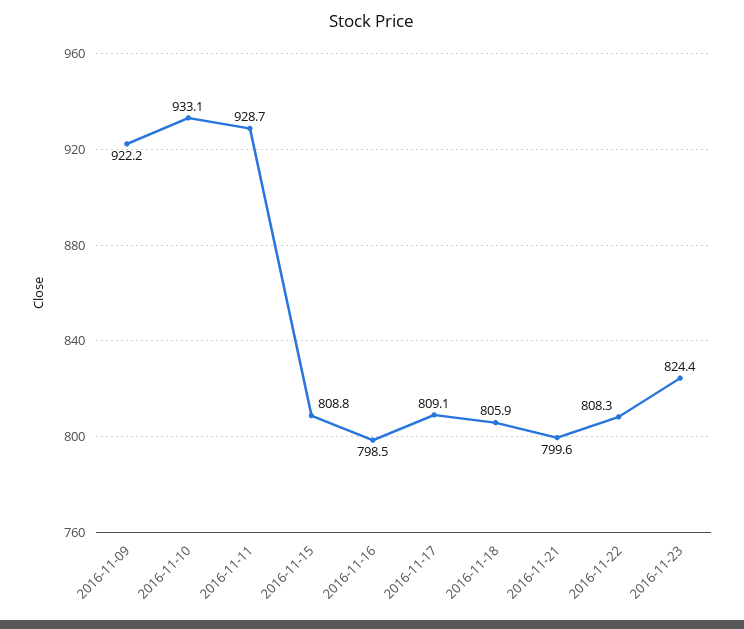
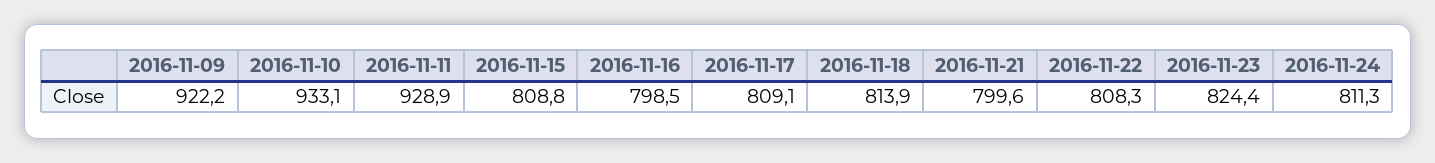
2016-11-11: 928.7 -> 928.9
2016-11-18: 805.9 -> 813.9
2016-11-24: none -> 811.3

